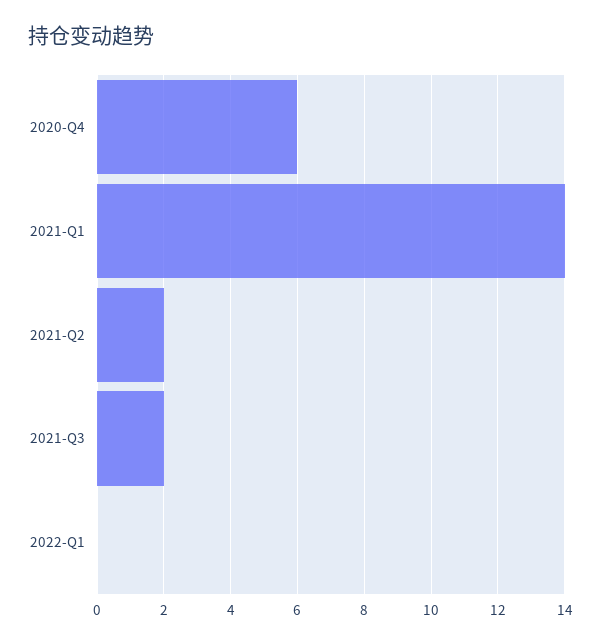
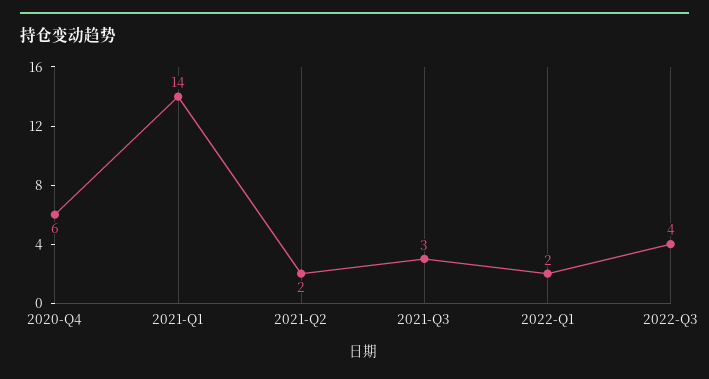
2021-Q3: 2 -> 3
2022-Q1: 0 -> 2
2022-Q3: none -> 4

